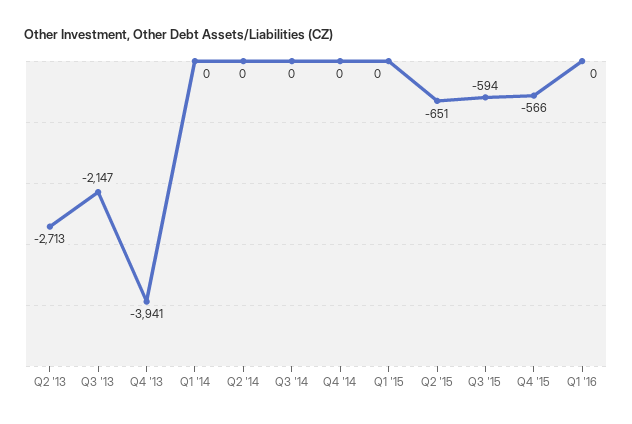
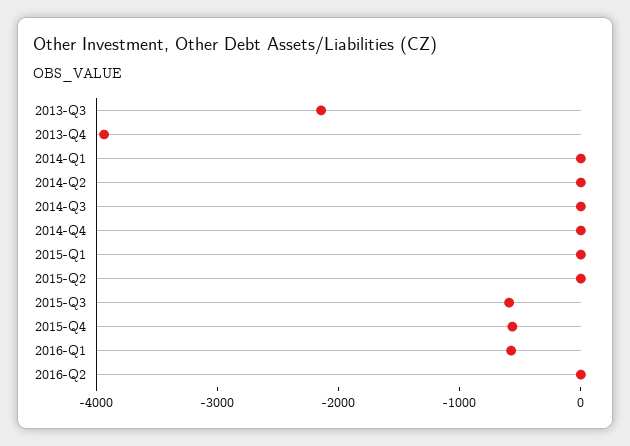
Q2 '13: -2713 -> none
Q2 '15: -651 -> 0
Q1 '16: 0 -> -600
2016-Q2: none -> 0

